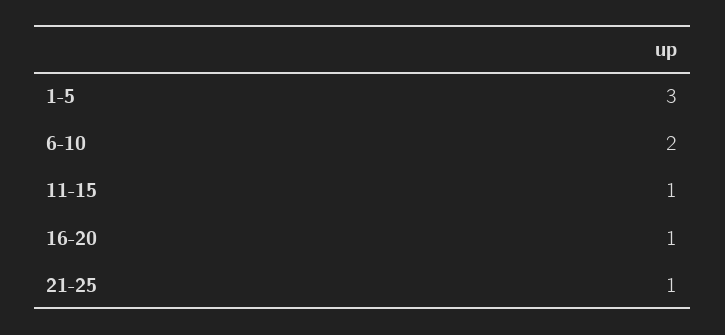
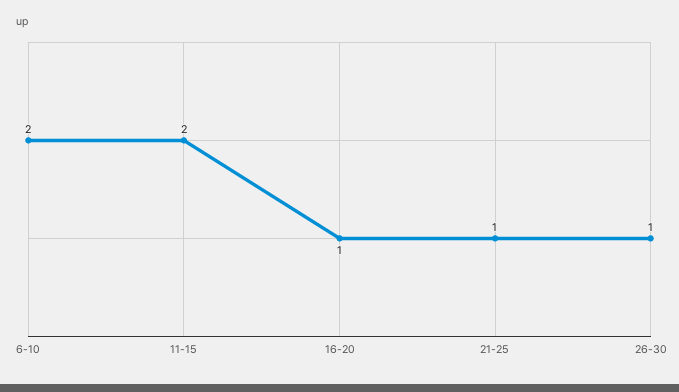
1-5: 3 -> none
11-15: 1 -> 2
26-30: none -> 1

